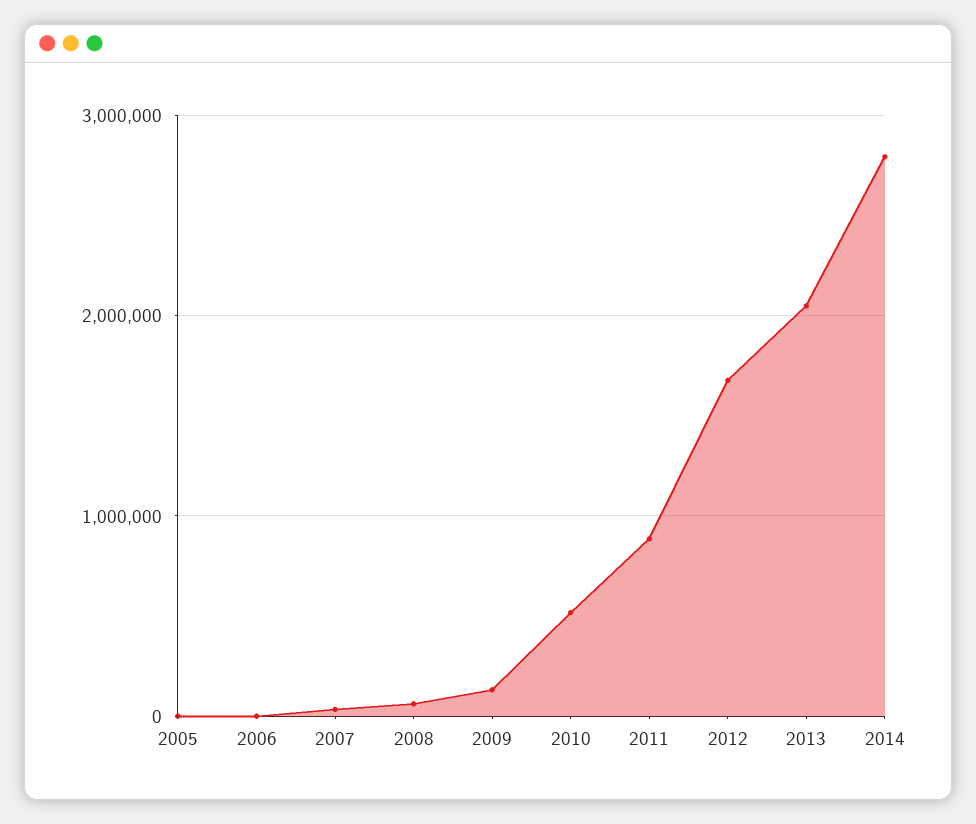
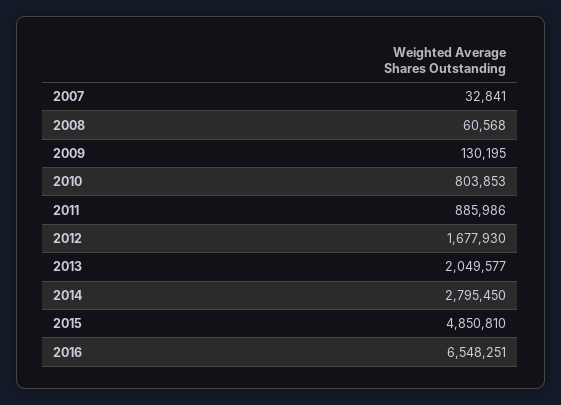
2005: 0 -> none
2006: 0 -> none
2010: 500000 -> 803853
2015: none -> 4850810
2016: none -> 6548251

